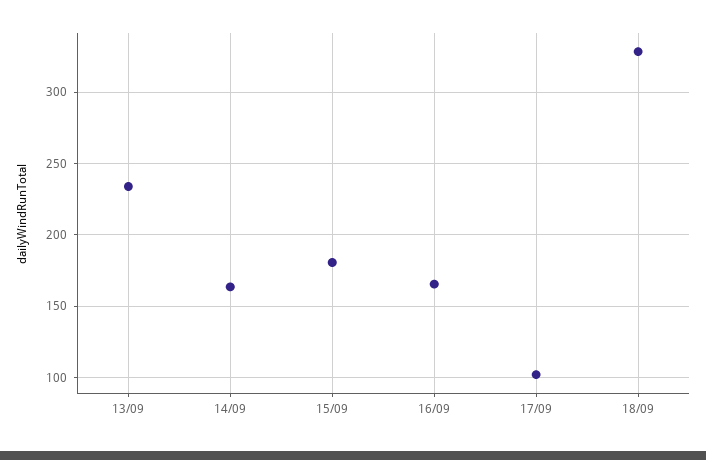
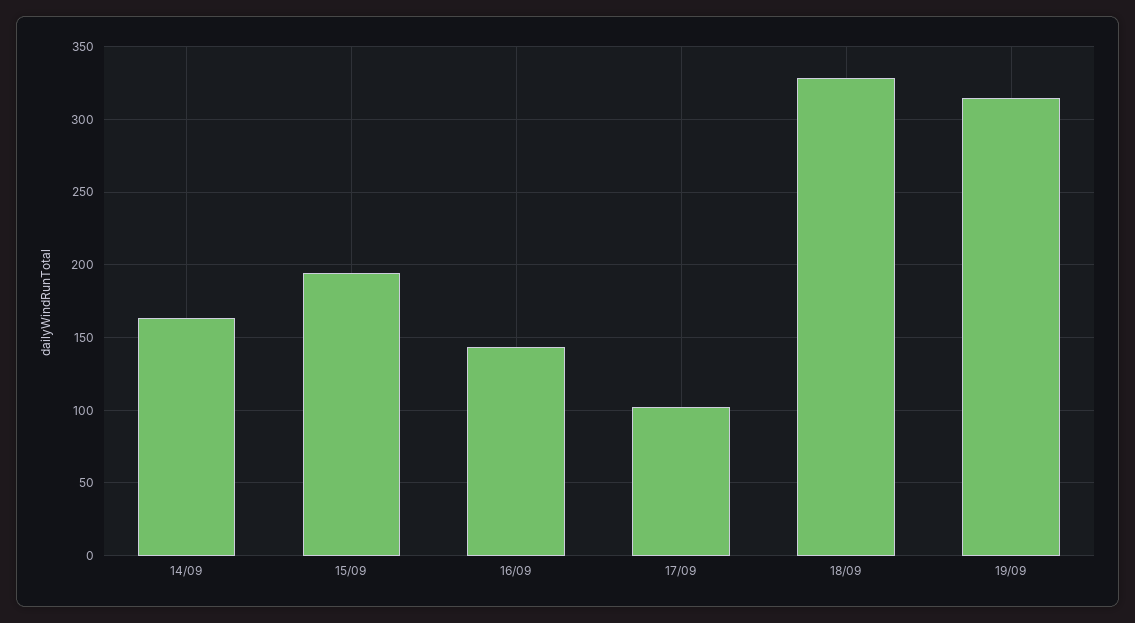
13/09: 235 -> none
15/09: 180 -> 195
16/09: 165 -> 145
19/09: none -> 315

